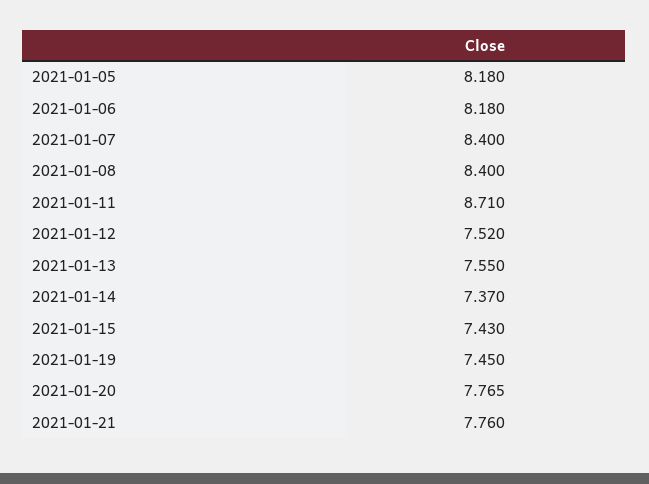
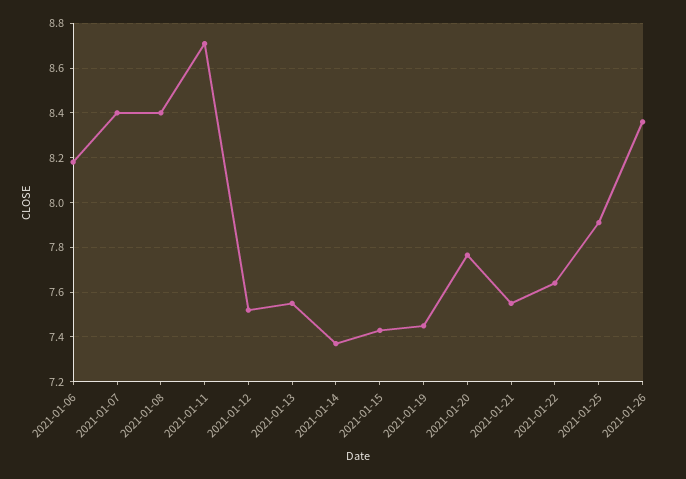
2021-01-05: 8.18 -> none
2021-01-21: 7.76 -> 7.55
2021-01-22: none -> 7.65
2021-01-25: none -> 7.9
2021-01-26: none -> 8.35

